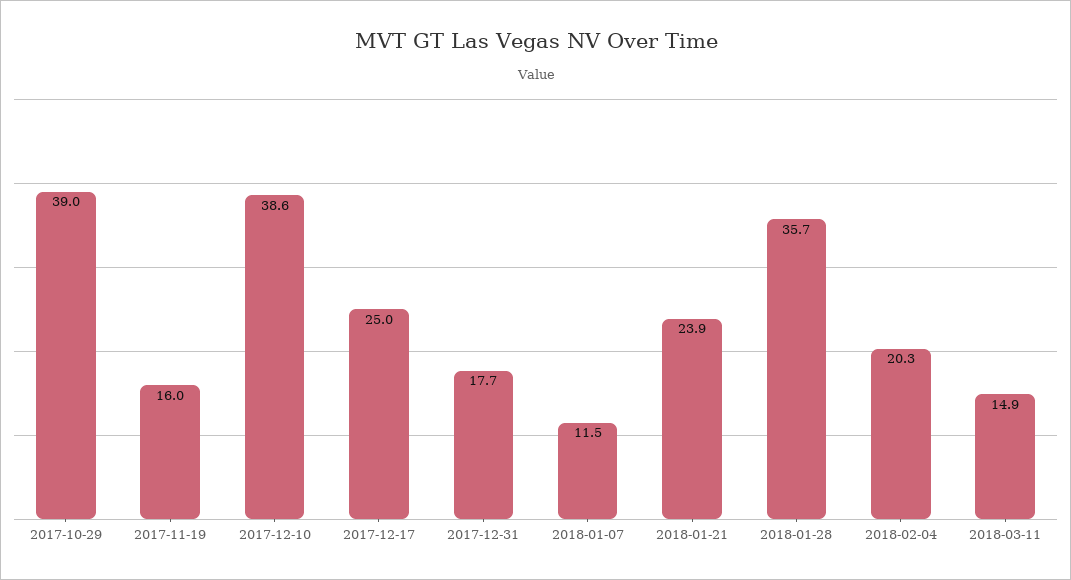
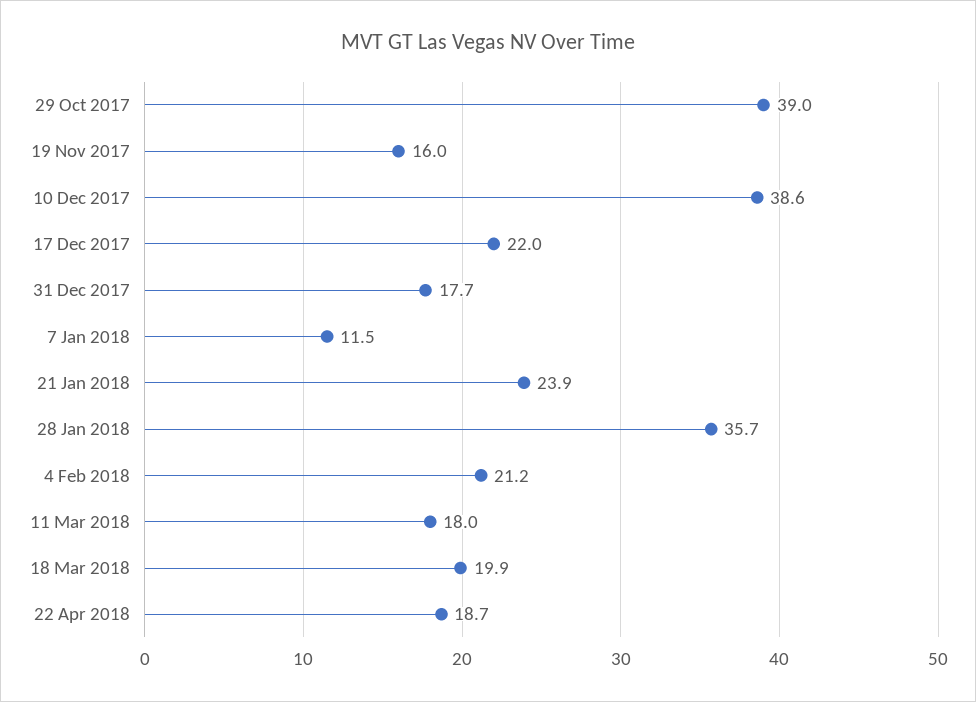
2017-12-17: 25 -> 22
2018-02-04: 20.3 -> 21.2
2018-03-11: 14.9 -> 18
18 Mar 2018: none -> 19.9
22 Apr 2018: none -> 18.7

